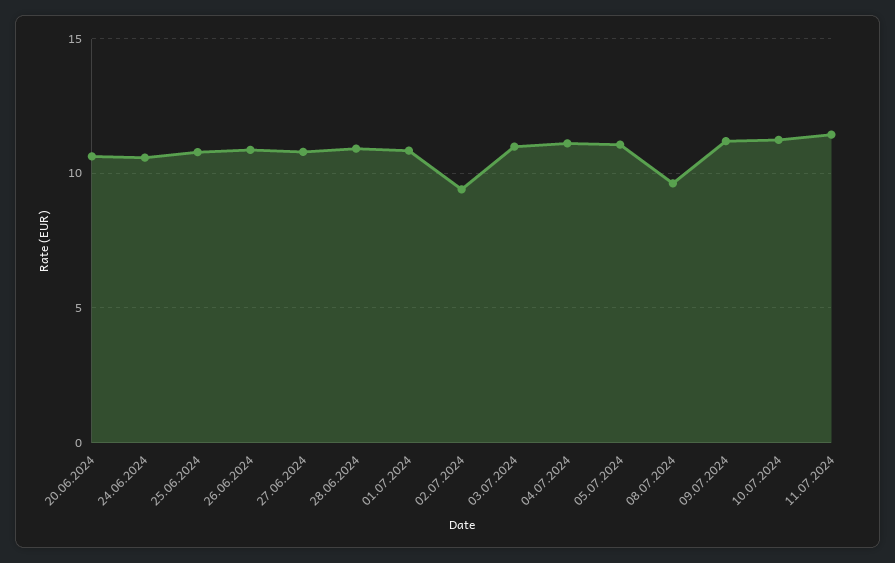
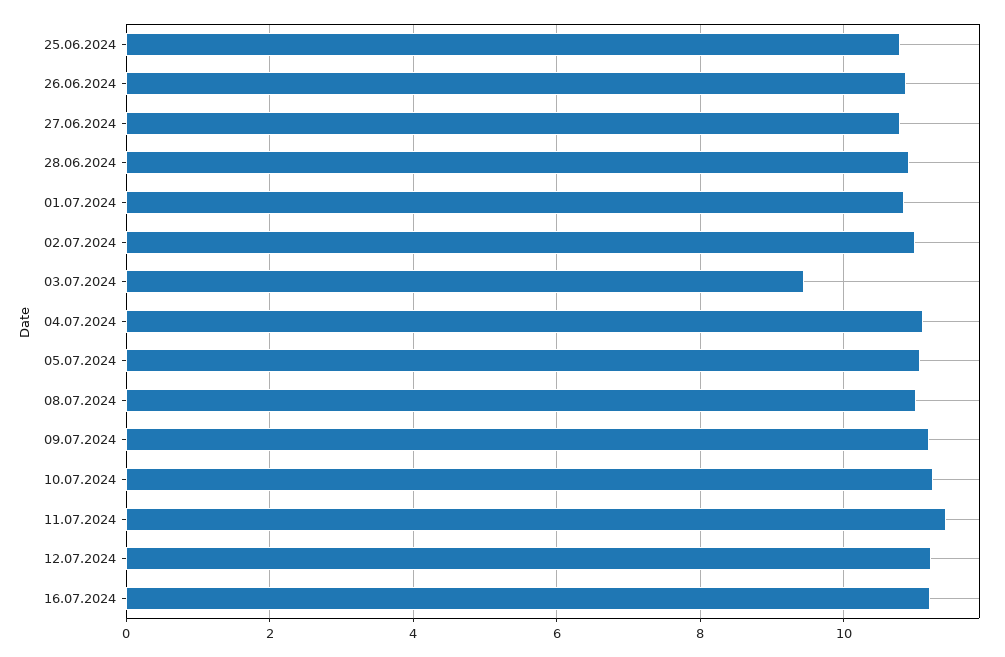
20.06.2024: 10.5 -> none
24.06.2024: 10.5 -> none
02.07.2024: 9.5 -> 11
03.07.2024: 11 -> 9.4
08.07.2024: 9.5 -> 11
12.07.2024: none -> 11.2
16.07.2024: none -> 11.2

